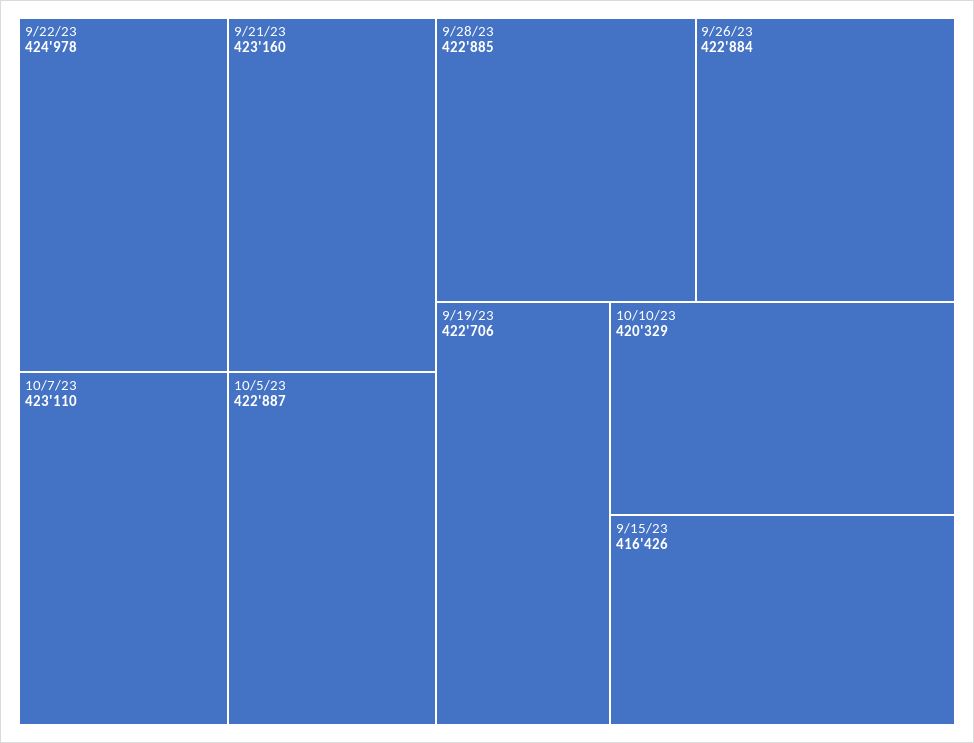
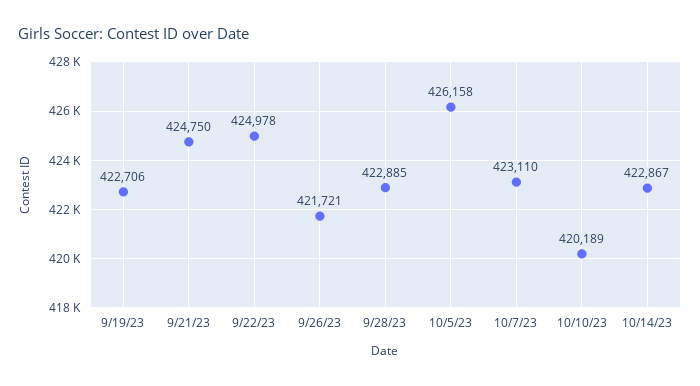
9/21/23: 423160 -> 424750
10/5/23: 422887 -> 426158
9/26/23: 422884 -> 421721
10/10/23: 420329 -> 420189
9/15/23: 416426 -> none
10/14/23: none -> 422867

